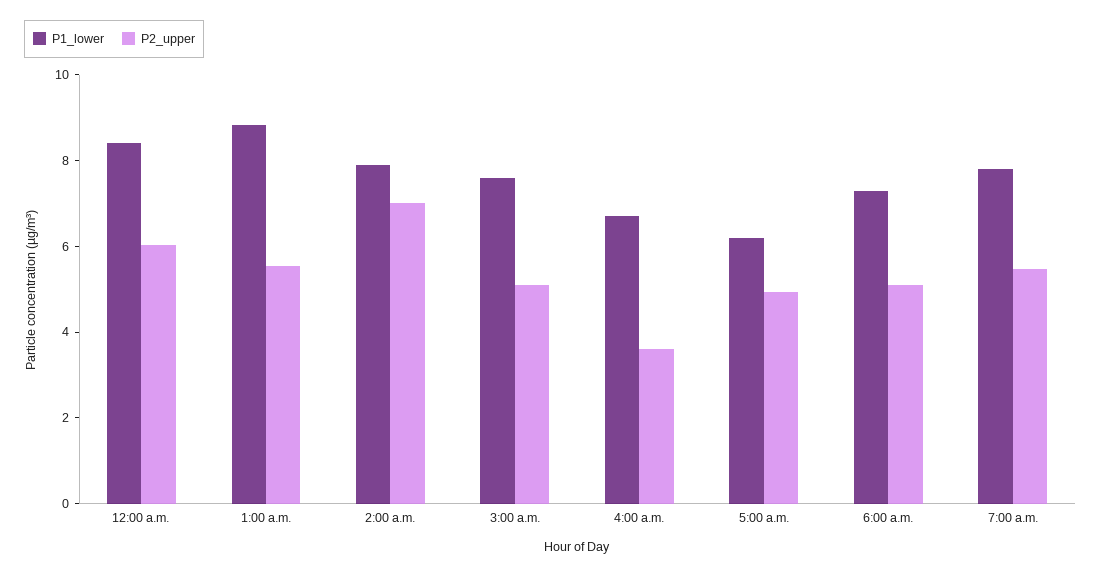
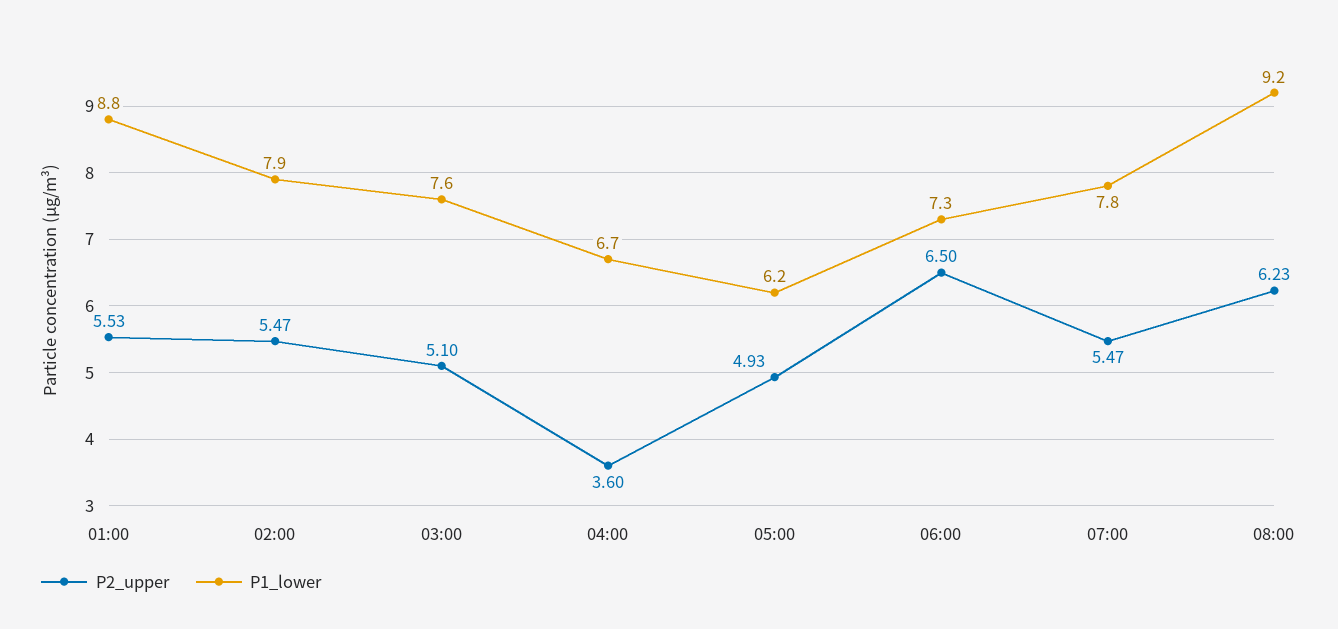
P1_lower, 12:00 a.m.: 8.5 -> none
P2_upper, 12:00 a.m.: 6 -> none
P2_upper, 2:00 a.m.: 7 -> 5.47
P2_upper, 6:00 a.m.: 5 -> 6.5
P2_upper, 08:00: none -> 6.23
P1_lower, 08:00: none -> 9.2

